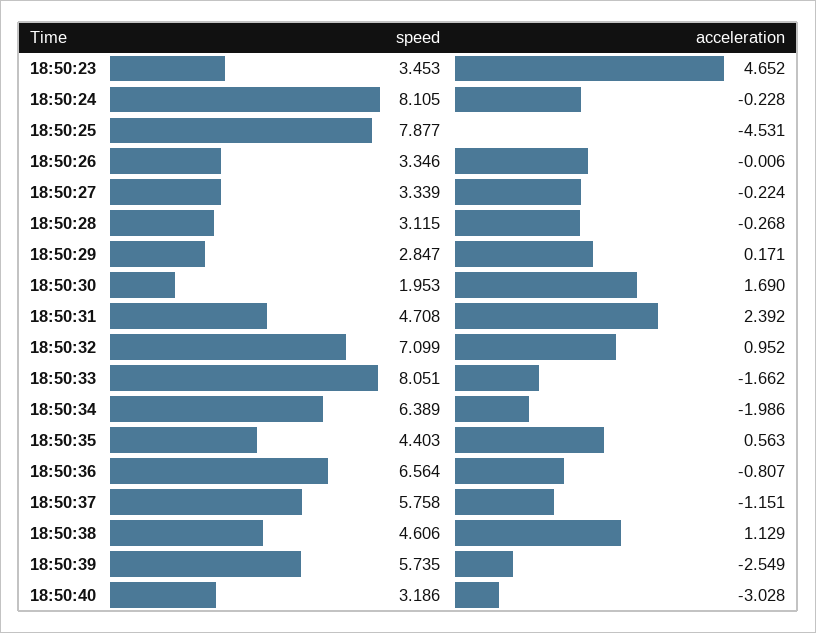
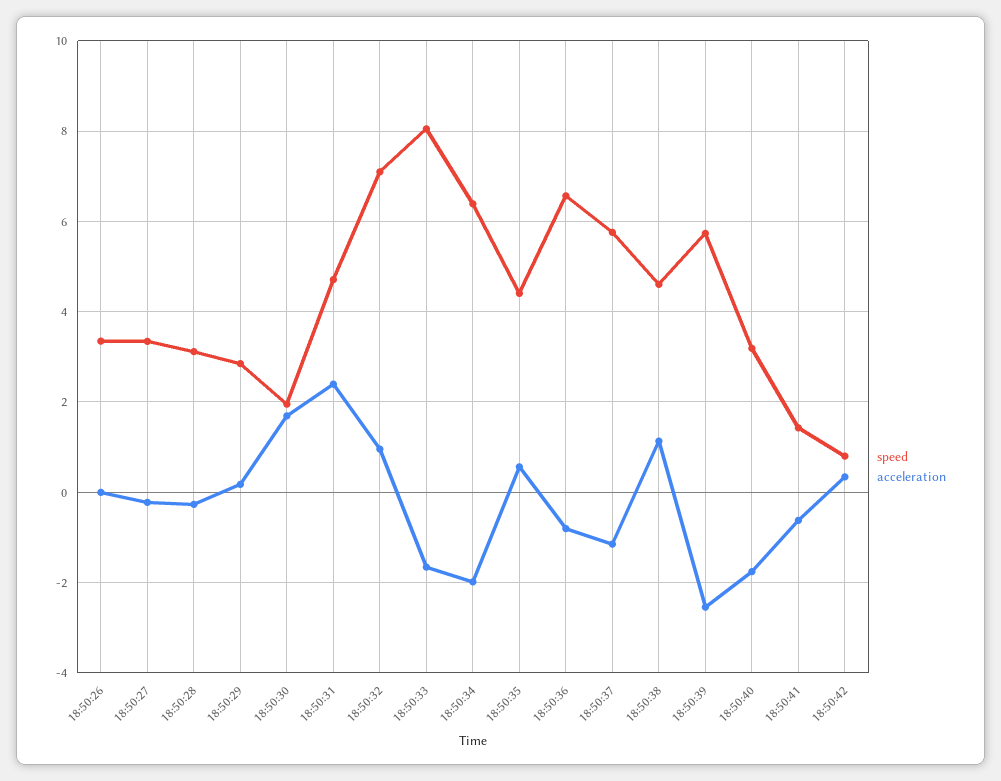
speed, 18:50:23: 3.453 -> none
acceleration, 18:50:23: 4.652 -> none
speed, 18:50:24: 8.105 -> none
acceleration, 18:50:24: -0.228 -> none
speed, 18:50:25: 7.877 -> none
acceleration, 18:50:25: -4.531 -> none
acceleration, 18:50:40: -3.028 -> -1.8
speed, 18:50:41: none -> 1.4
acceleration, 18:50:41: none -> -0.6
speed, 18:50:42: none -> 0.8
acceleration, 18:50:42: none -> 0.4

